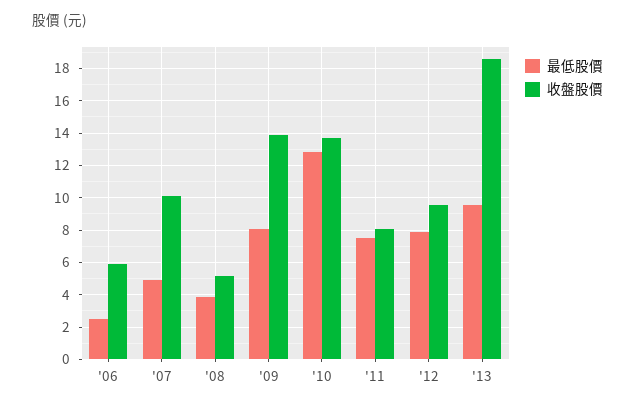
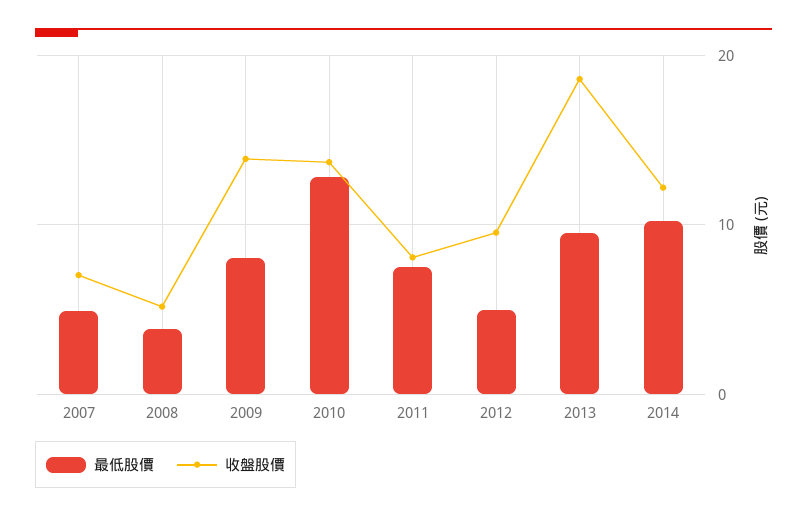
最低股價, '06: 2.5 -> none
收盤股價, '06: 6 -> none
收盤股價, '07: 10 -> 7
最低股價, '12: 8 -> 5
最低股價, 2014: none -> 10
收盤股價, 2014: none -> 12

